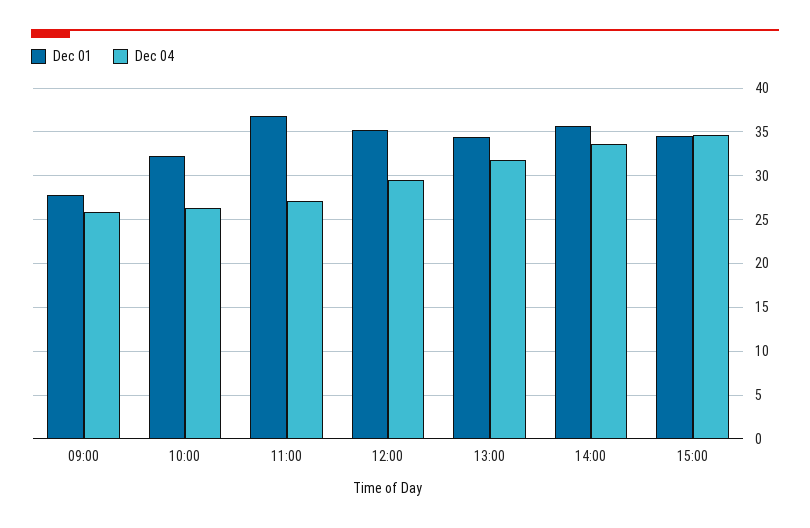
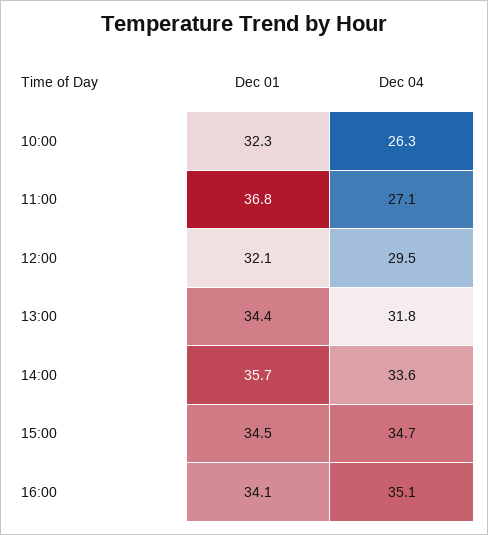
Dec 01, 09:00: 28 -> none
Dec 04, 09:00: 26 -> none
Dec 01, 12:00: 35 -> 32.1
Dec 01, 16:00: none -> 34.1
Dec 04, 16:00: none -> 35.1

